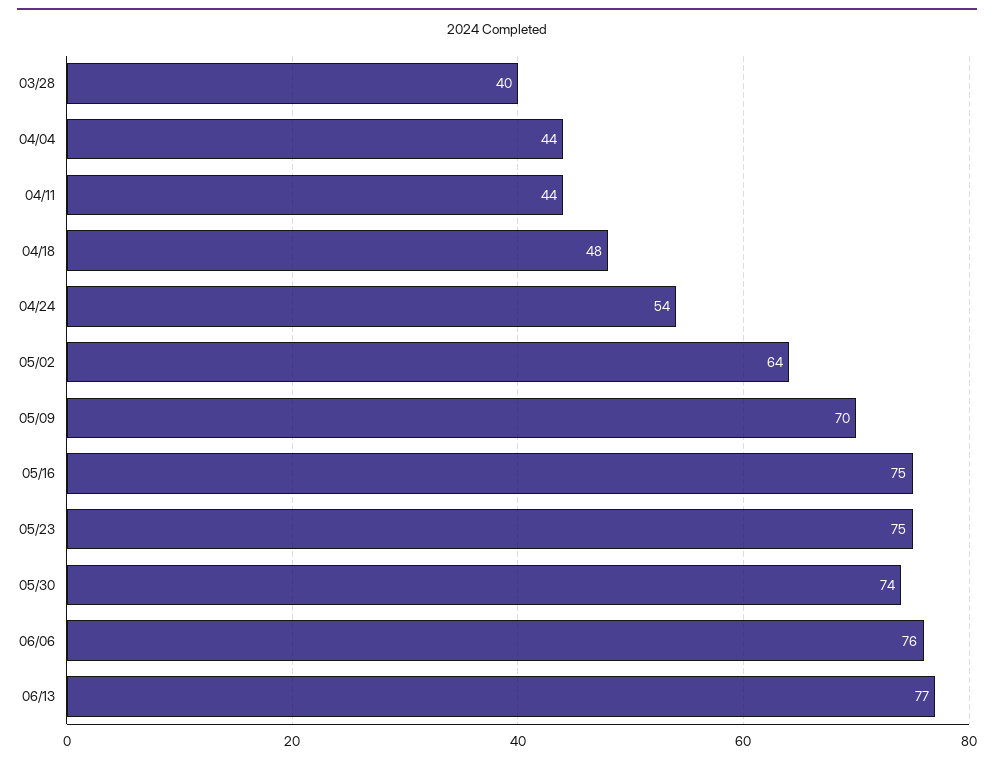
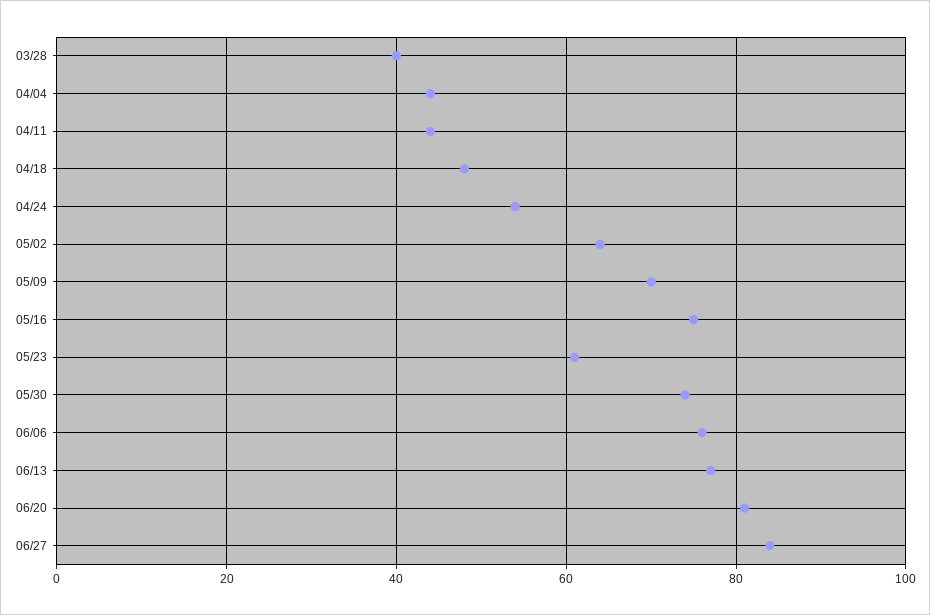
05/23: 75 -> 60
06/20: none -> 80
06/27: none -> 85

